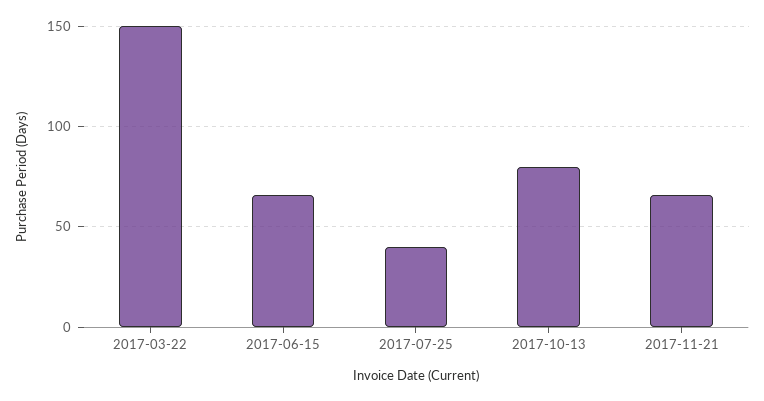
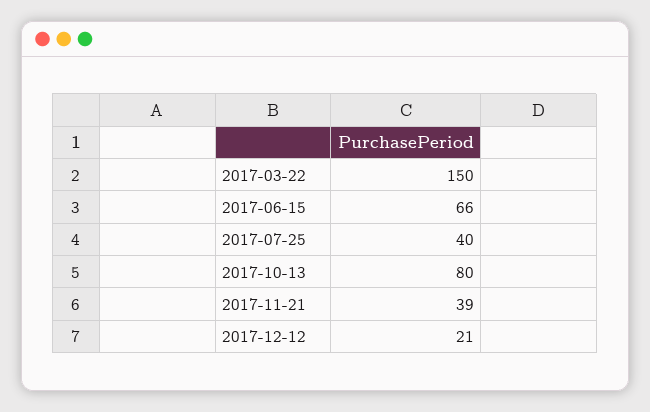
2017-11-21: 65 -> 39
2017-12-12: none -> 21

